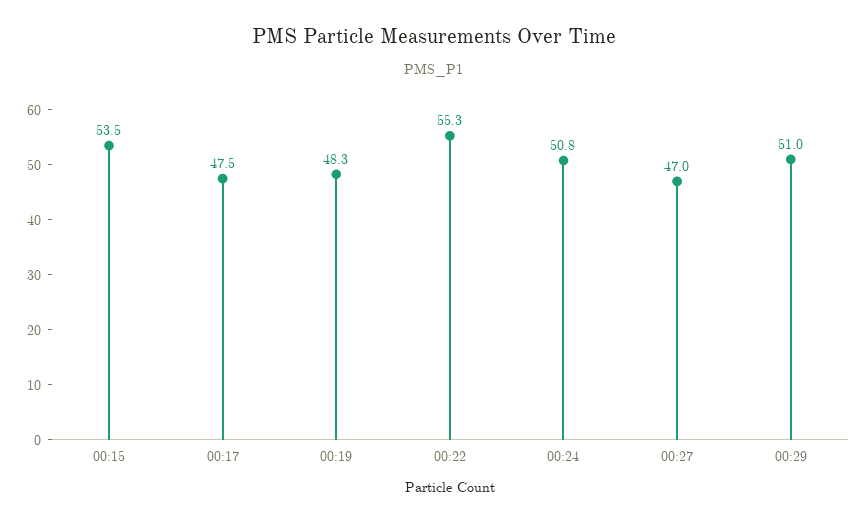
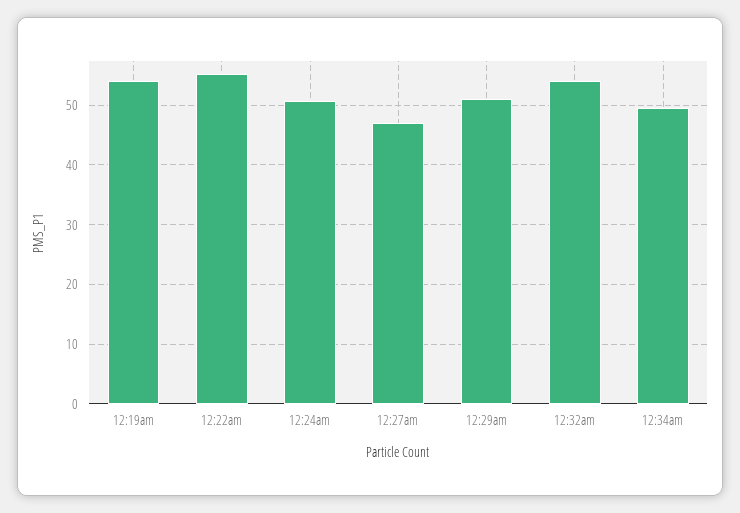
00:15: 53.5 -> none
00:17: 47.5 -> none
00:19: 48.3 -> 54
12:32am: none -> 54
12:34am: none -> 50

